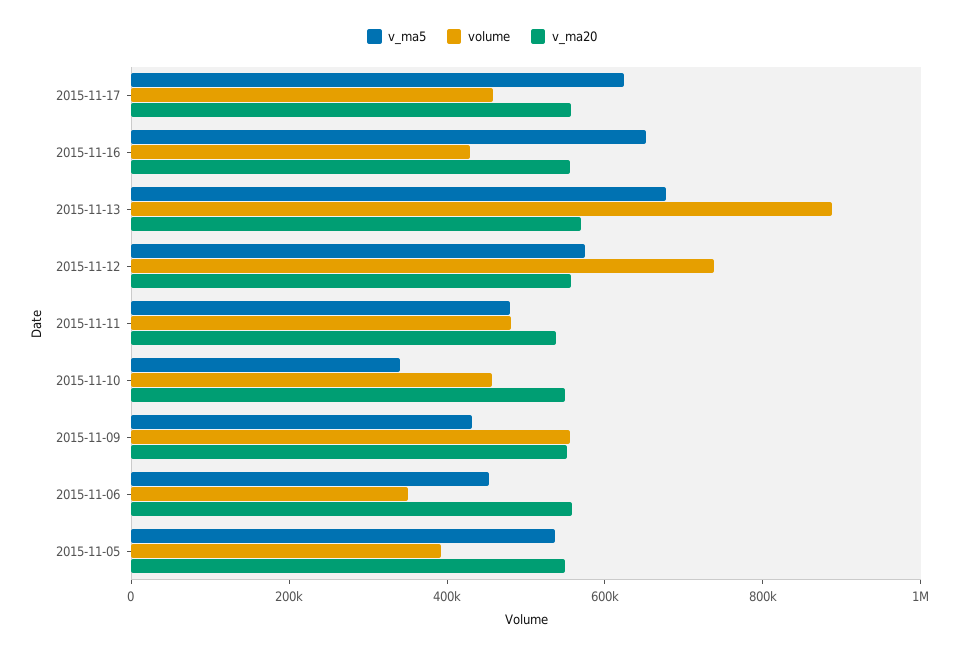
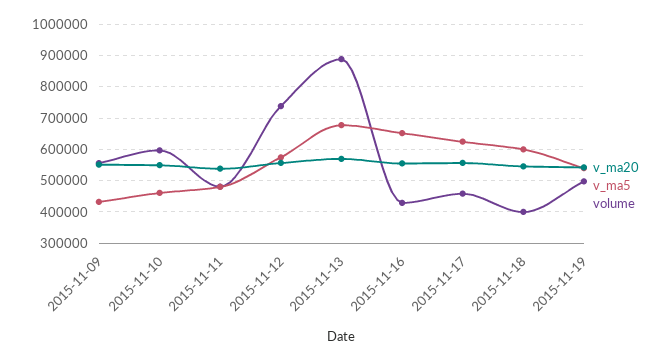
v_ma5, 2015-11-10: 350000 -> 460000
volume, 2015-11-10: 450000 -> 600000
v_ma5, 2015-11-06: 450000 -> none
volume, 2015-11-06: 350000 -> none
v_ma20, 2015-11-06: 550000 -> none
v_ma5, 2015-11-05: 550000 -> none
volume, 2015-11-05: 400000 -> none
v_ma20, 2015-11-05: 550000 -> none
v_ma20, 2015-11-18: none -> 540000
v_ma5, 2015-11-18: none -> 600000
volume, 2015-11-18: none -> 400000
v_ma20, 2015-11-19: none -> 540000
v_ma5, 2015-11-19: none -> 540000
volume, 2015-11-19: none -> 500000

